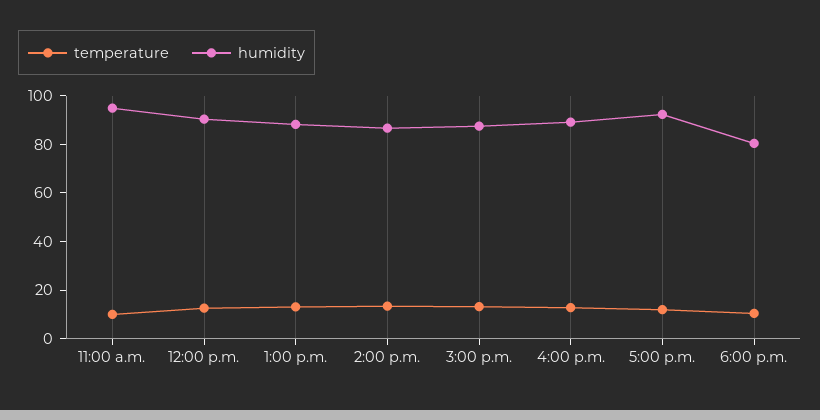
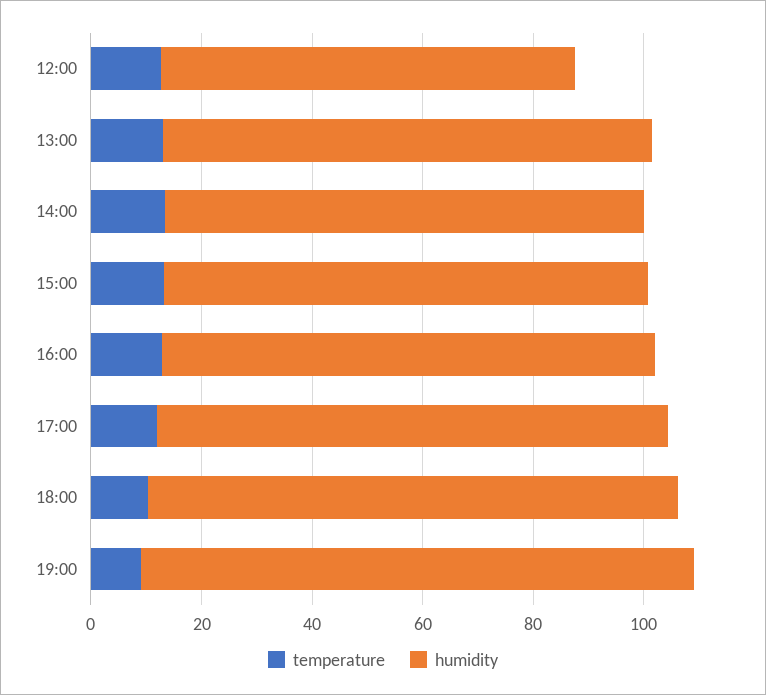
temperature, 11:00 a.m.: 10 -> none
humidity, 11:00 a.m.: 95 -> none
humidity, 12:00 p.m.: 90 -> 75
humidity, 6:00 p.m.: 80 -> 95
temperature, 19:00: none -> 10
humidity, 19:00: none -> 100

